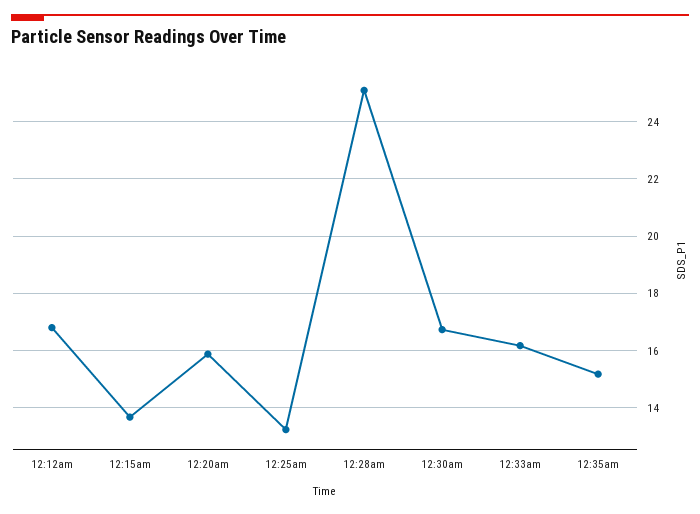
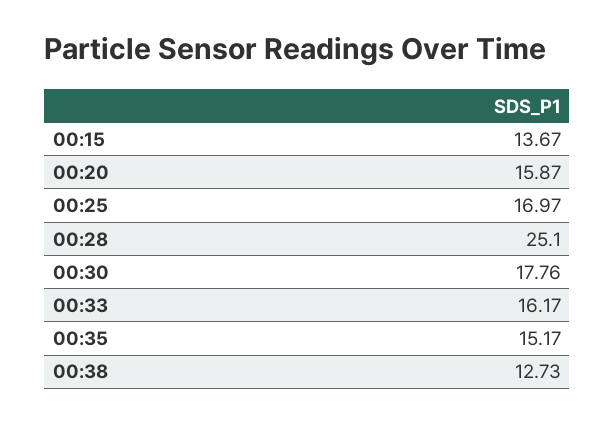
12:12am: 16.75 -> none
12:25am: 13.25 -> 16.97
12:30am: 16.75 -> 17.76
00:38: none -> 12.73

